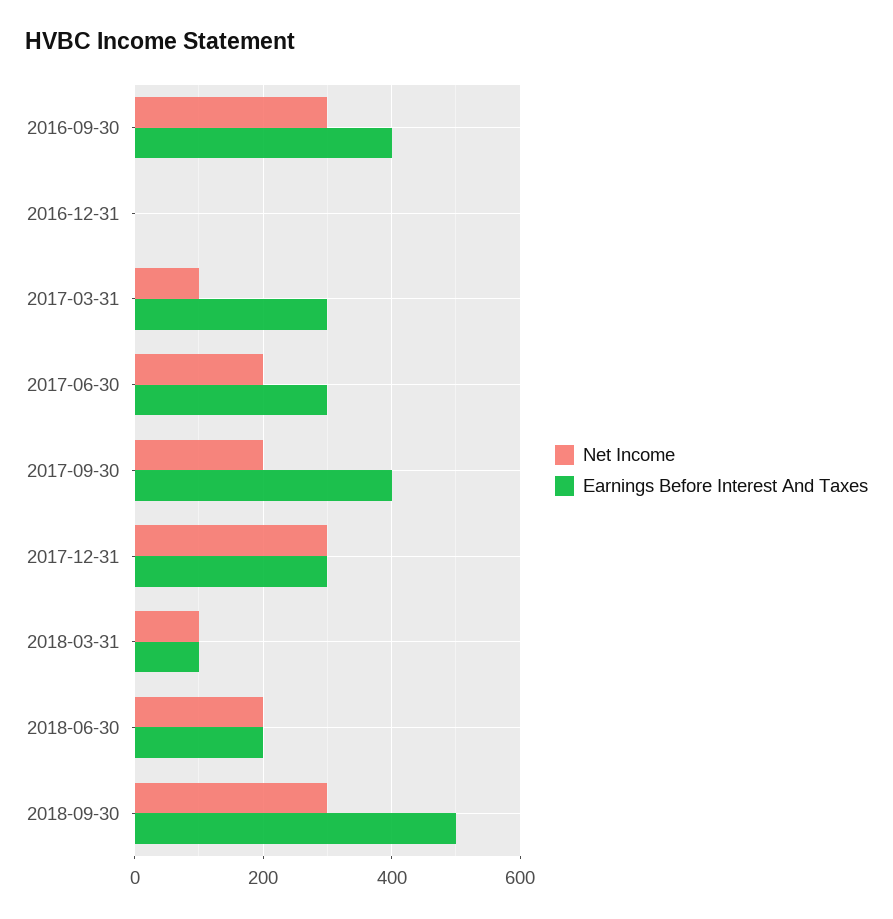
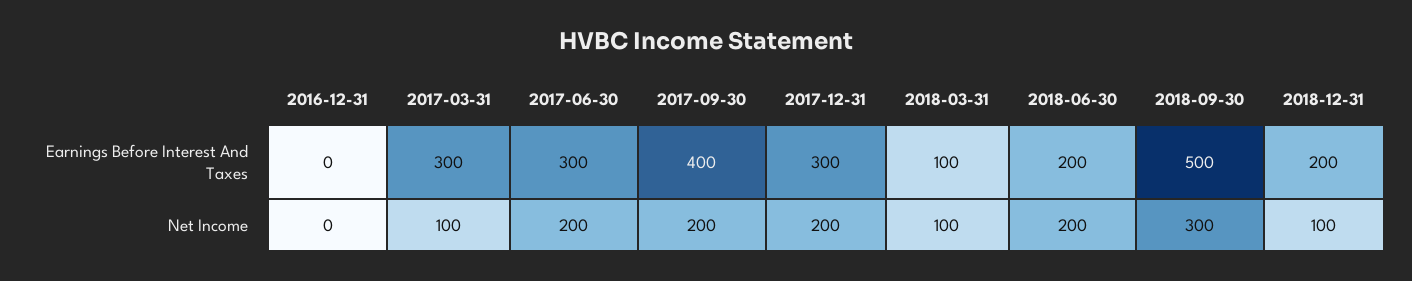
Net Income, 2016-09-30: 300 -> none
Earnings Before Interest And Taxes, 2016-09-30: 400 -> none
Net Income, 2017-12-31: 300 -> 200
Earnings Before Interest And Taxes, 2018-12-31: none -> 200
Net Income, 2018-12-31: none -> 100

